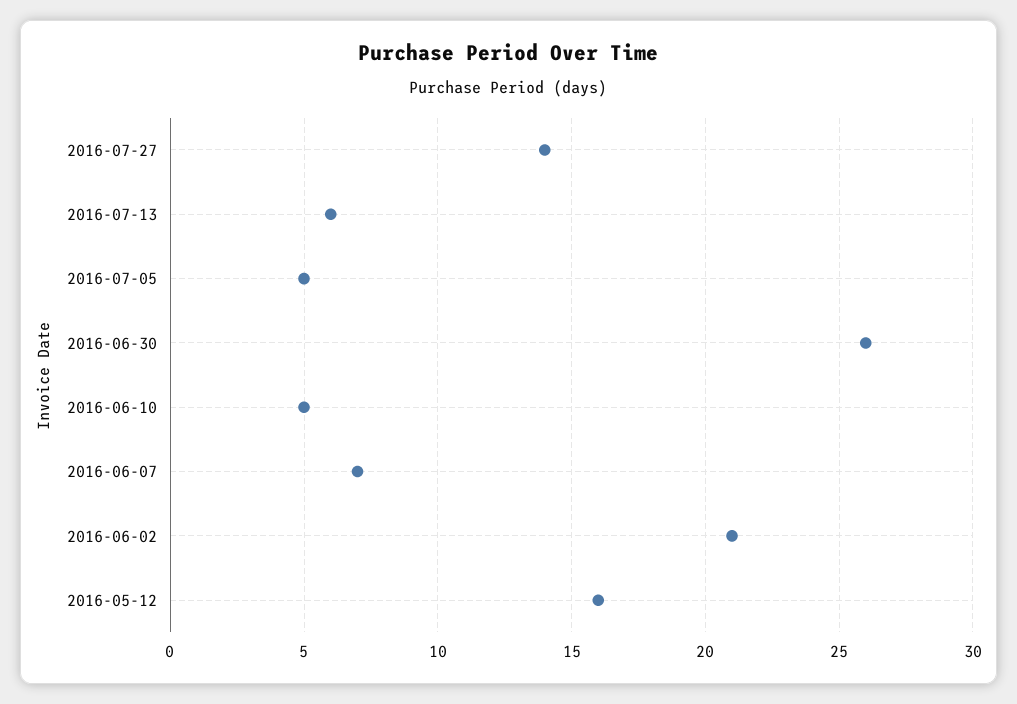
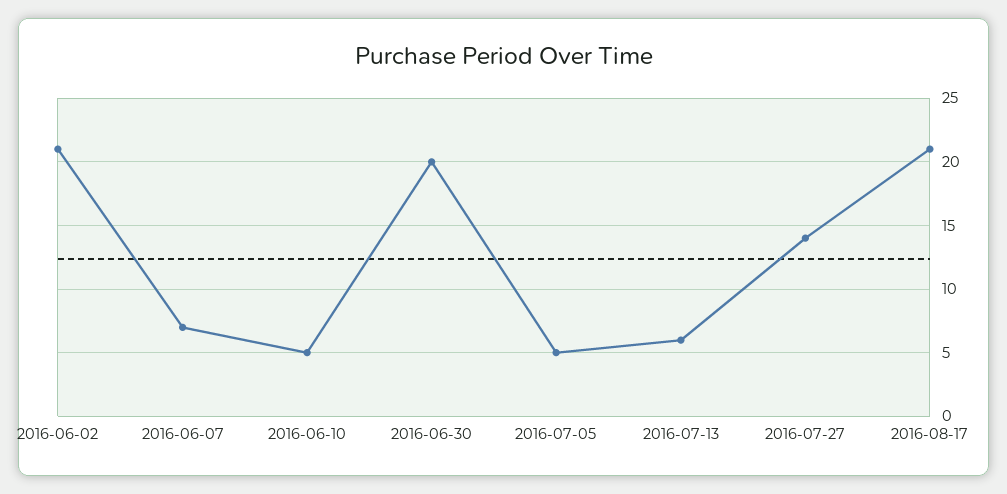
2016-06-30: 26 -> 20
2016-05-12: 16 -> none
2016-08-17: none -> 21

